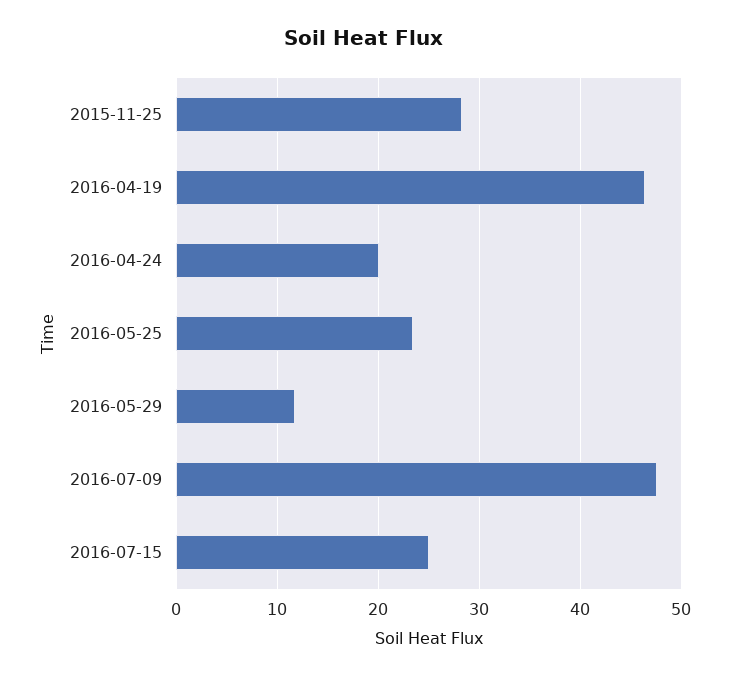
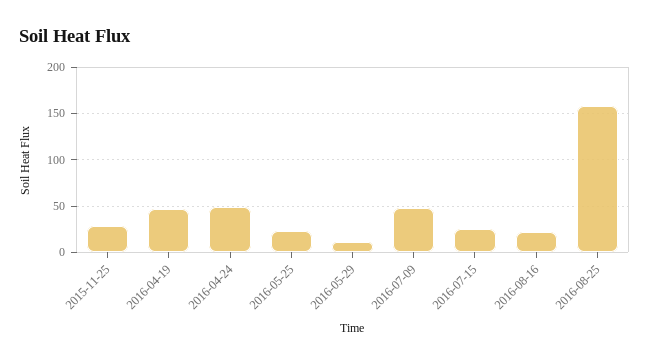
2016-04-24: 20 -> 50
2016-08-16: none -> 20
2016-08-25: none -> 160

